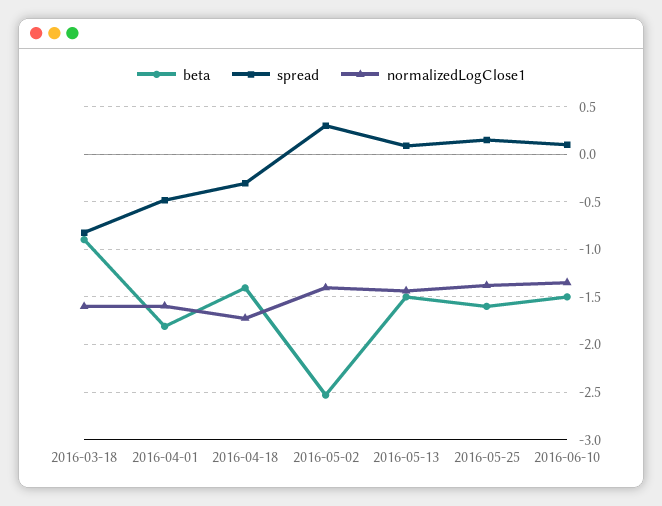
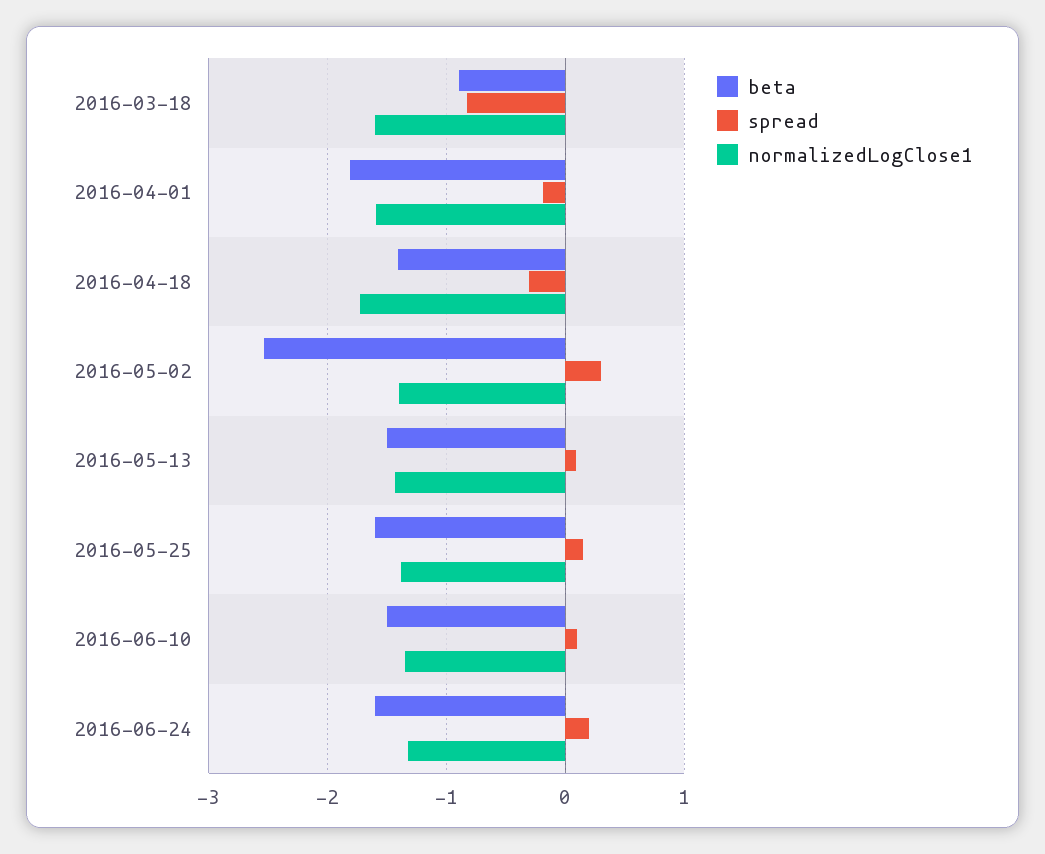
spread, 2016-04-01: -0.5 -> -0.2
beta, 2016-06-24: none -> -1.6
spread, 2016-06-24: none -> 0.2
normalizedLogClose1, 2016-06-24: none -> -1.3

